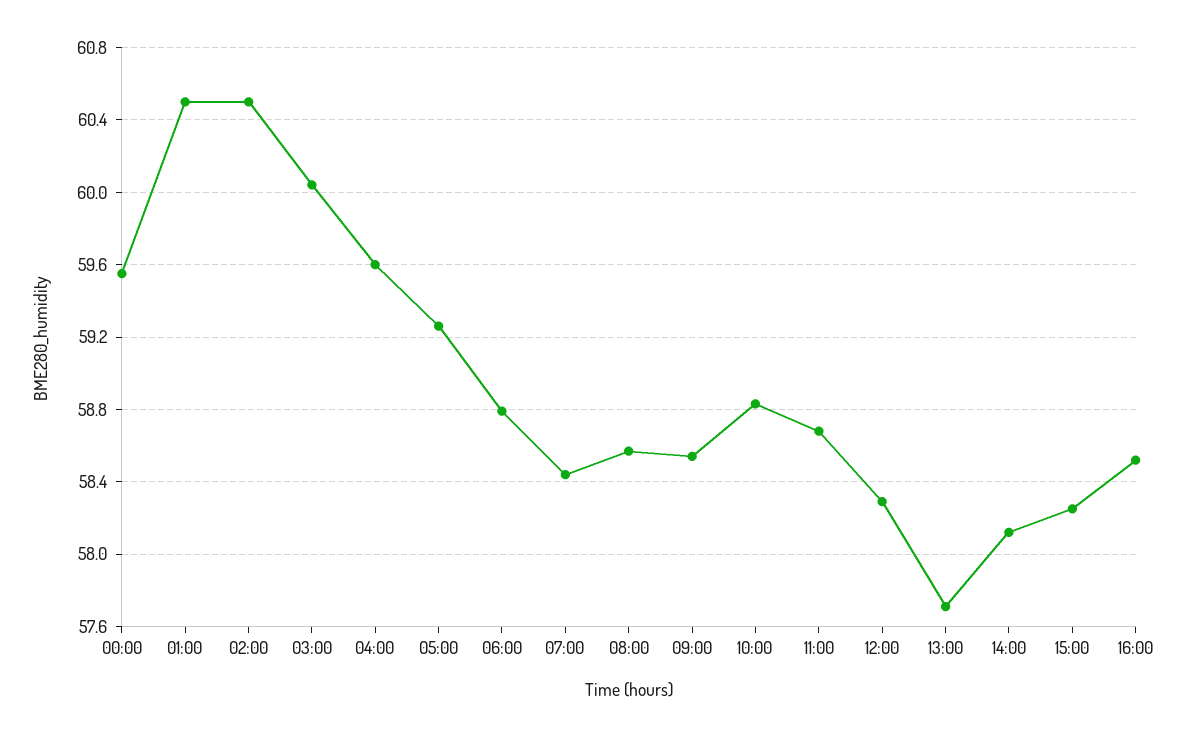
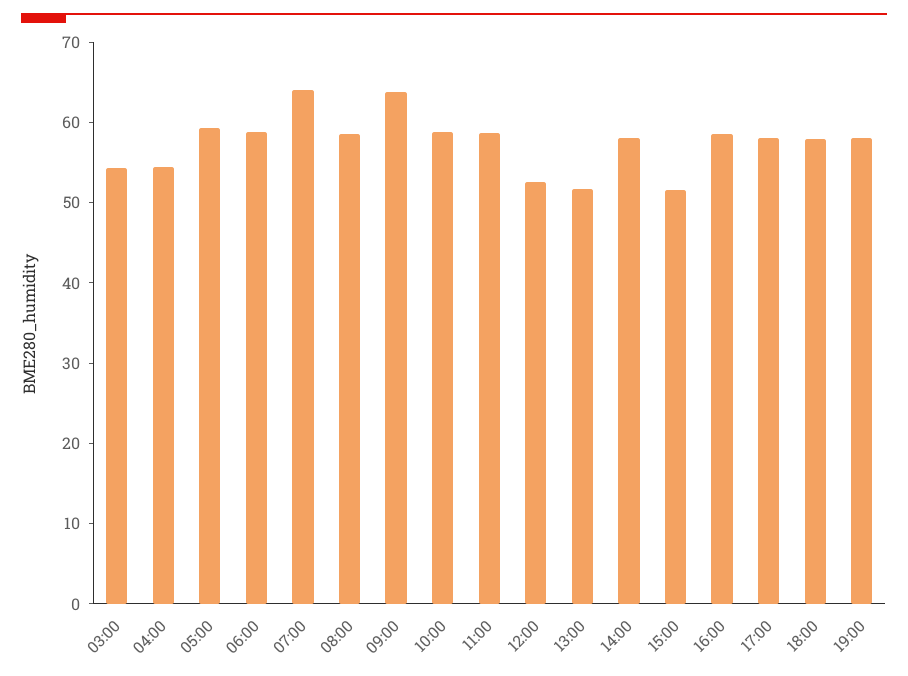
00:00: 59.55 -> none
01:00: 60.5 -> none
02:00: 60.5 -> none
03:00: 60.05 -> 54
04:00: 59.6 -> 54
07:00: 58.45 -> 64
09:00: 58.55 -> 64
12:00: 58.3 -> 52
13:00: 57.7 -> 52
15:00: 58.25 -> 52
17:00: none -> 58
18:00: none -> 58
19:00: none -> 58

